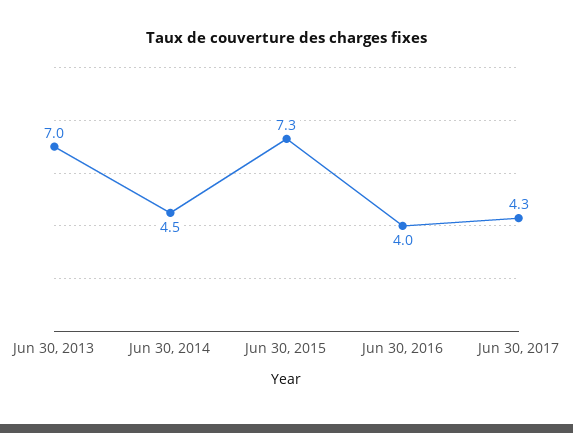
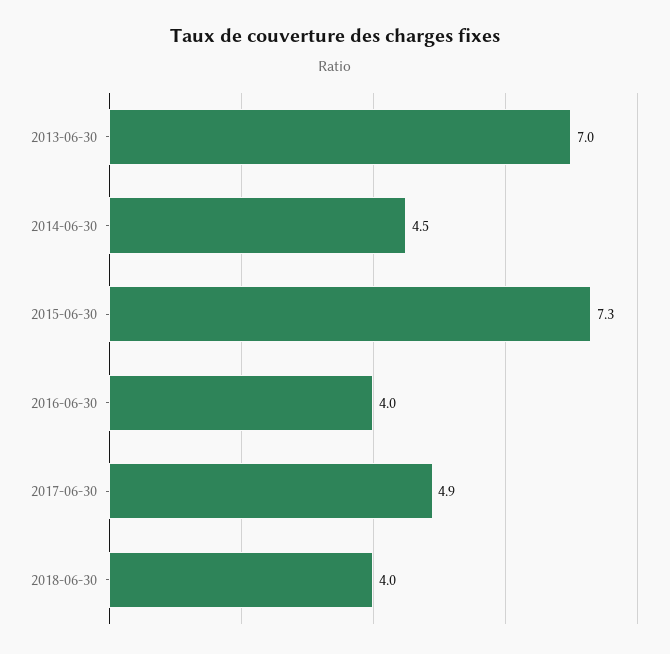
Jun 30, 2017: 4.3 -> 4.9
2018-06-30: none -> 4

